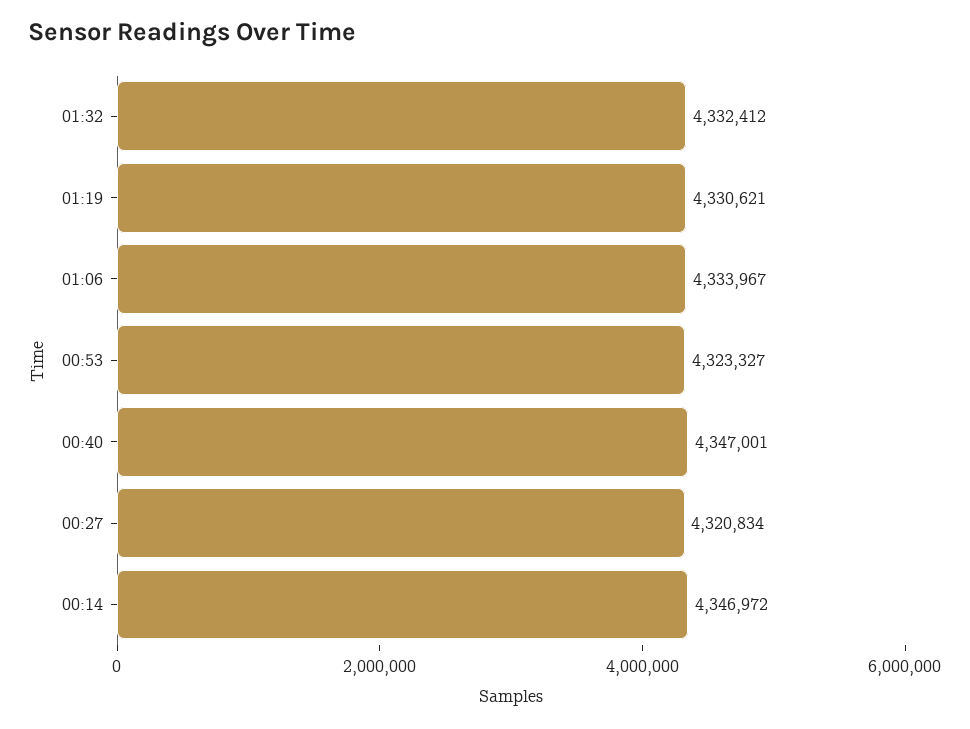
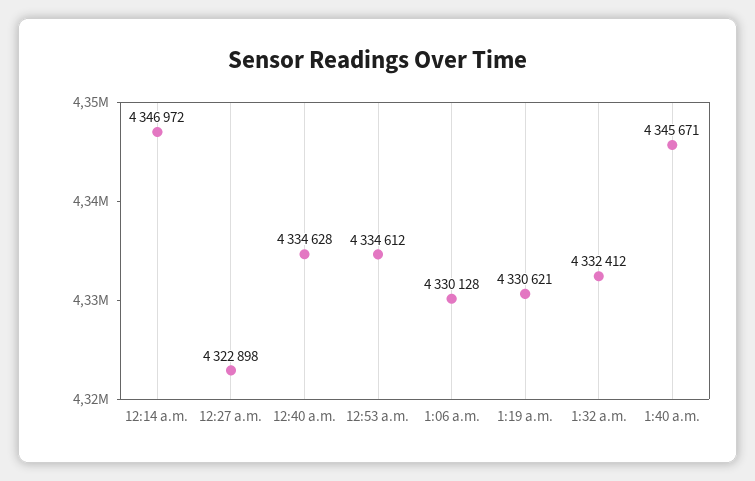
01:06: 4333967 -> 4330128
00:53: 4323327 -> 4334612
00:40: 4347001 -> 4334628
00:27: 4320834 -> 4322898
1:40 a.m.: none -> 4345671

